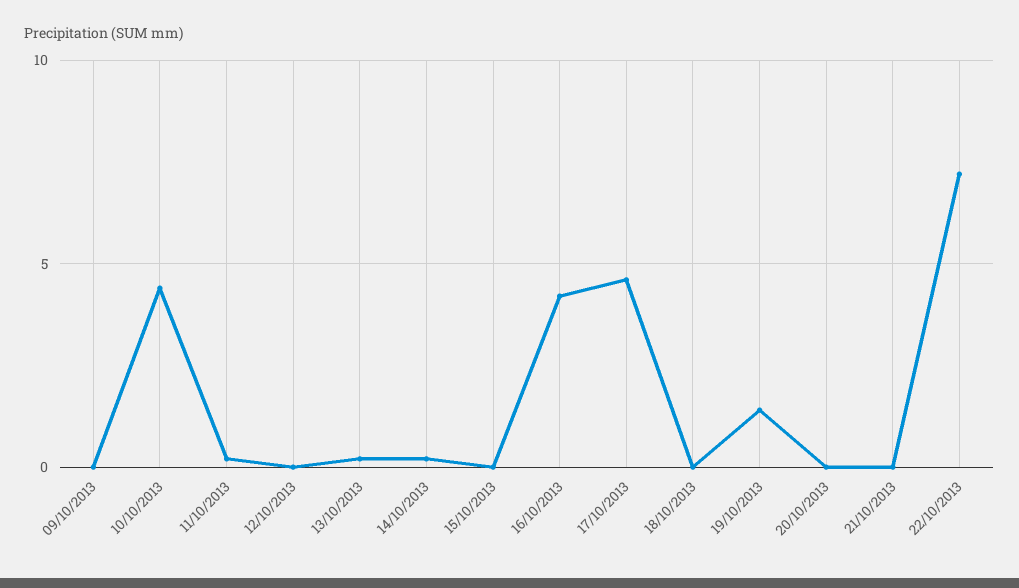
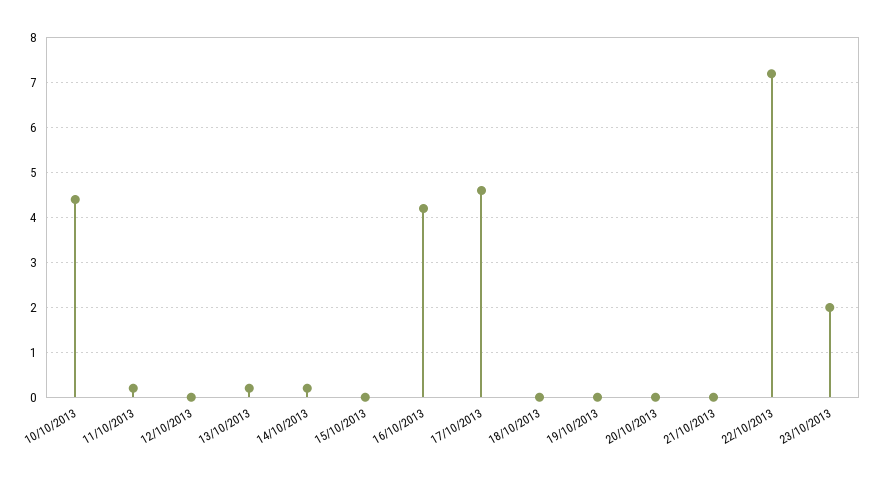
09/10/2013: 0 -> none
19/10/2013: 1.5 -> 0
23/10/2013: none -> 2

